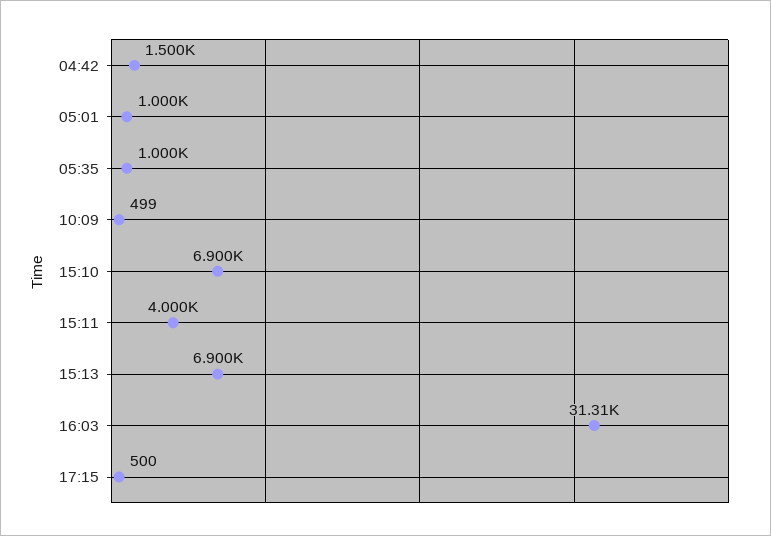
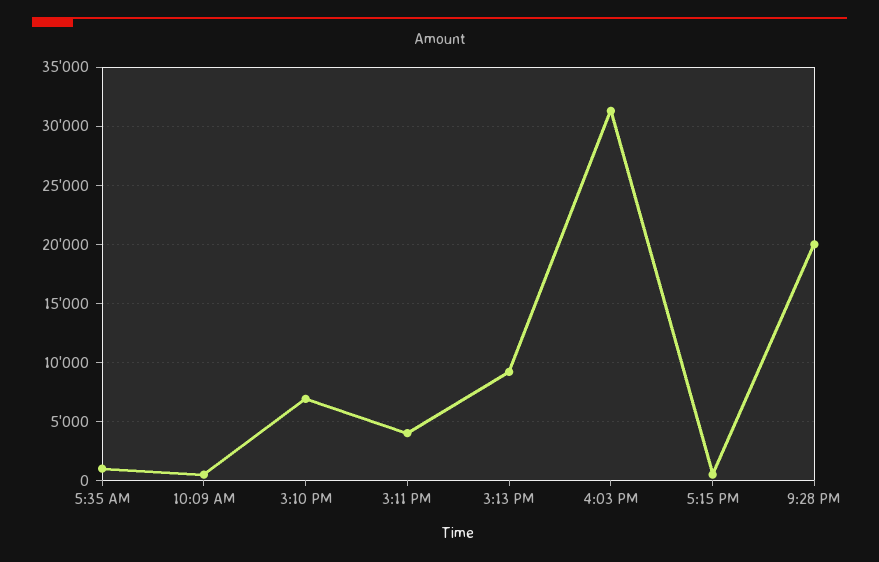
04:42: 1500 -> none
05:01: 1000 -> none
15:13: 6900 -> 9000
9:28 PM: none -> 20000

